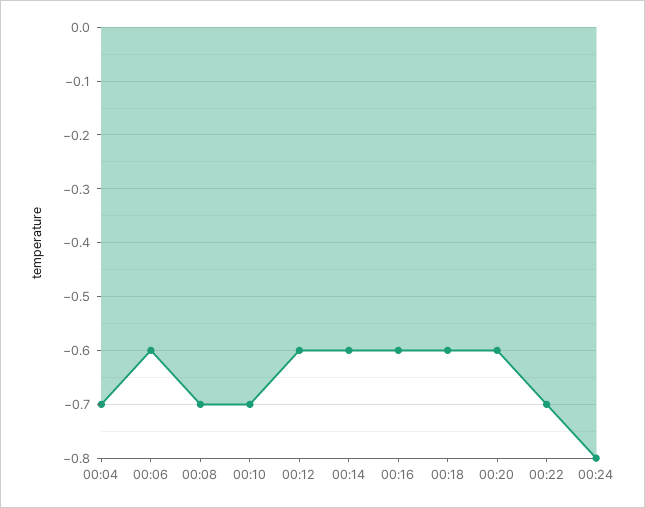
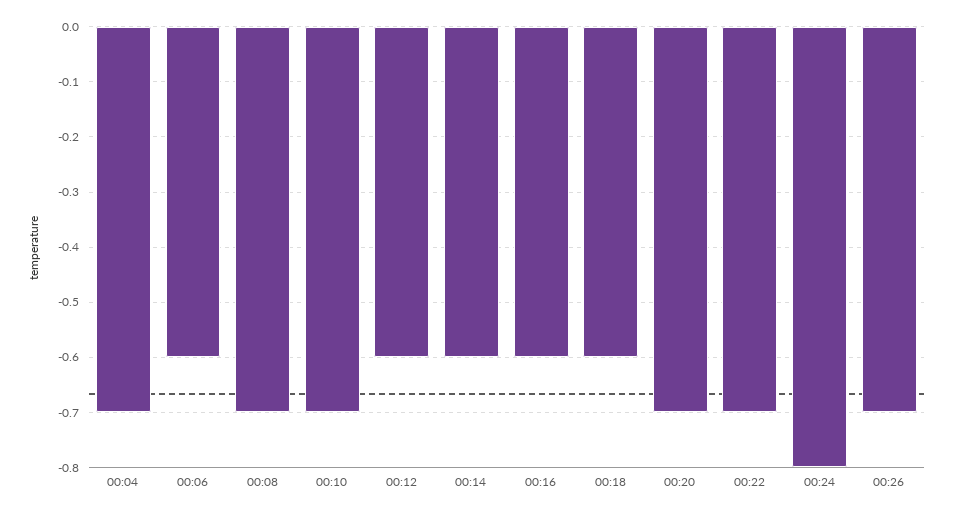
00:20: -0.6 -> -0.7
00:26: none -> -0.7

